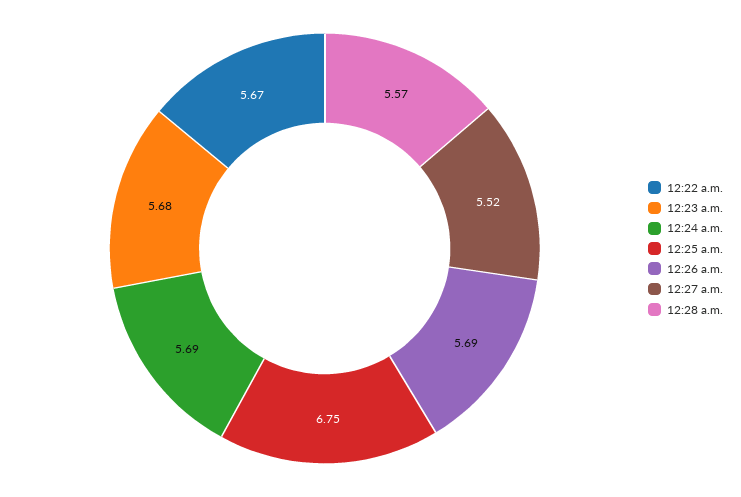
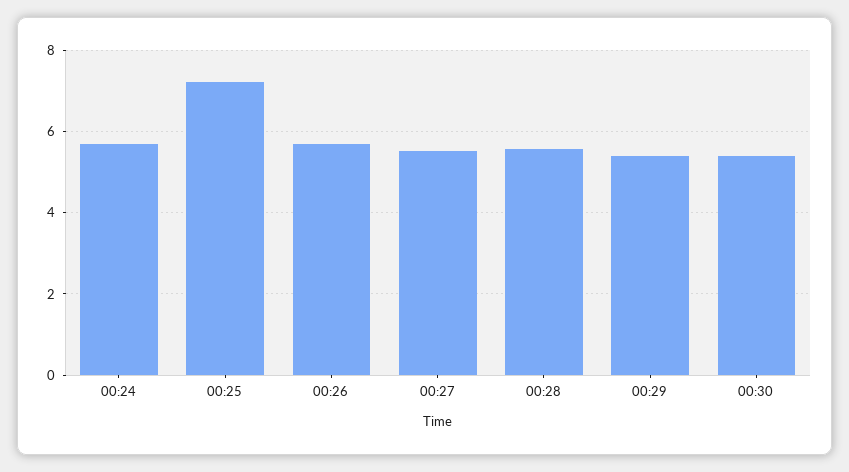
12:22 a.m.: 5.67 -> none
12:23 a.m.: 5.68 -> none
12:25 a.m.: 6.75 -> 7.2
00:29: none -> 5.4
00:30: none -> 5.4

